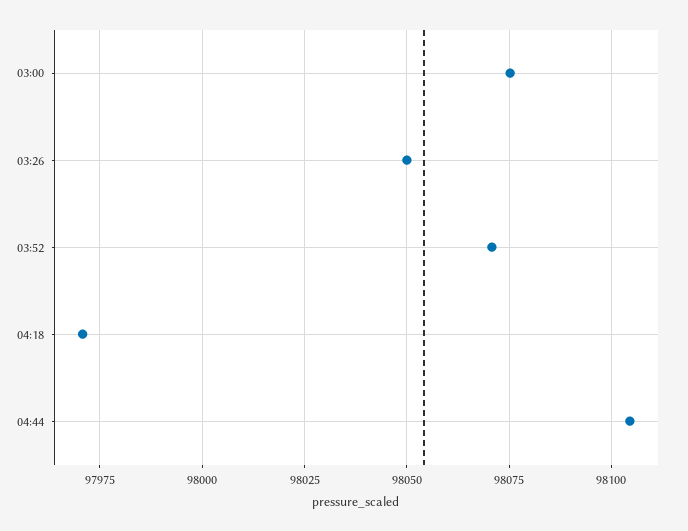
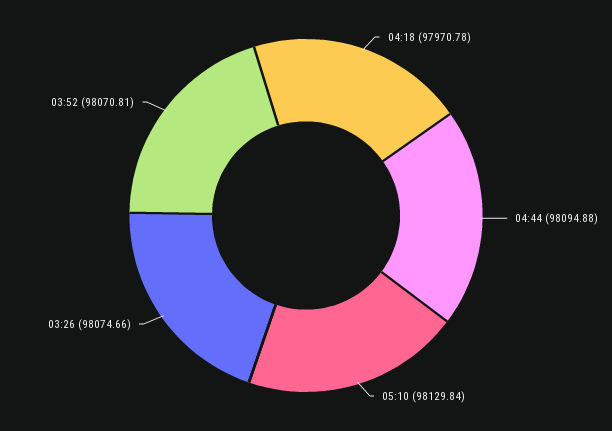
03:00: 98075 -> none
03:26: 98050 -> 98074.66
04:44: 98105 -> 98094.88
05:10: none -> 98129.84

